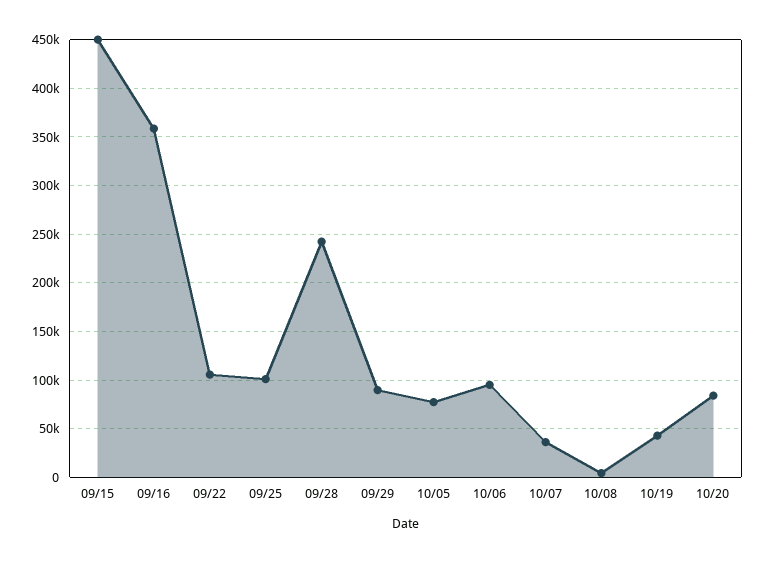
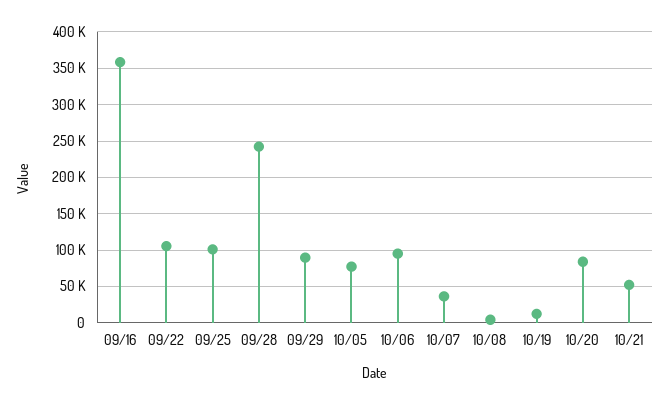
09/15: 450000 -> none
10/19: 40000 -> 10000
10/21: none -> 50000

